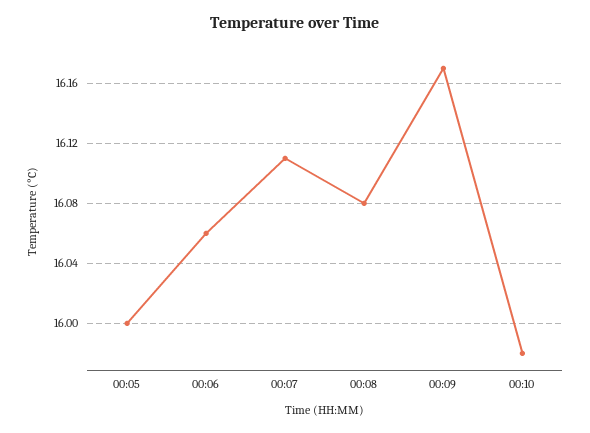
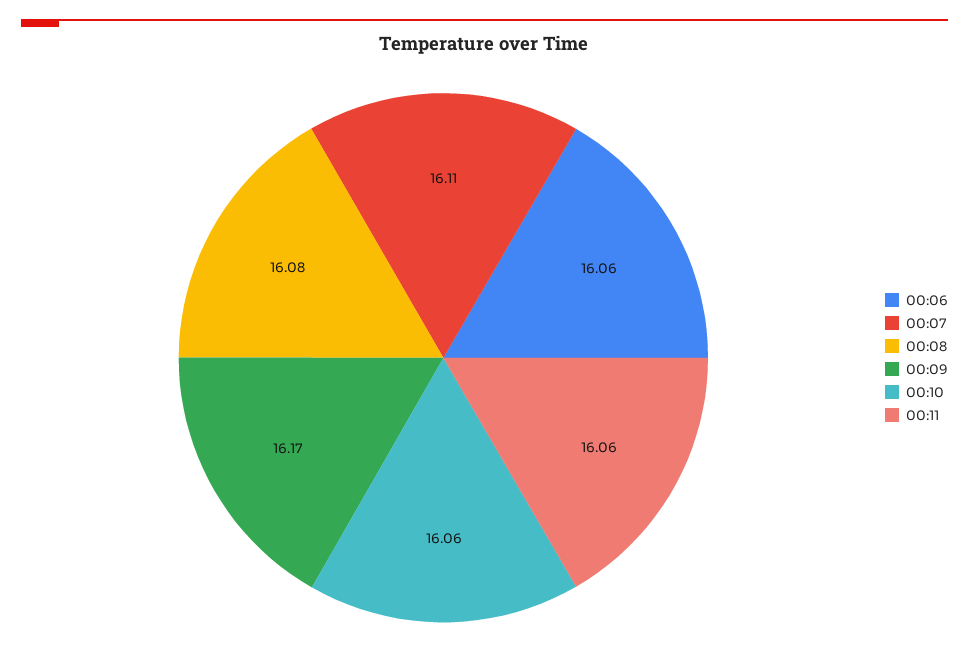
00:05: 16 -> none
00:10: 15.98 -> 16.06
00:11: none -> 16.06

